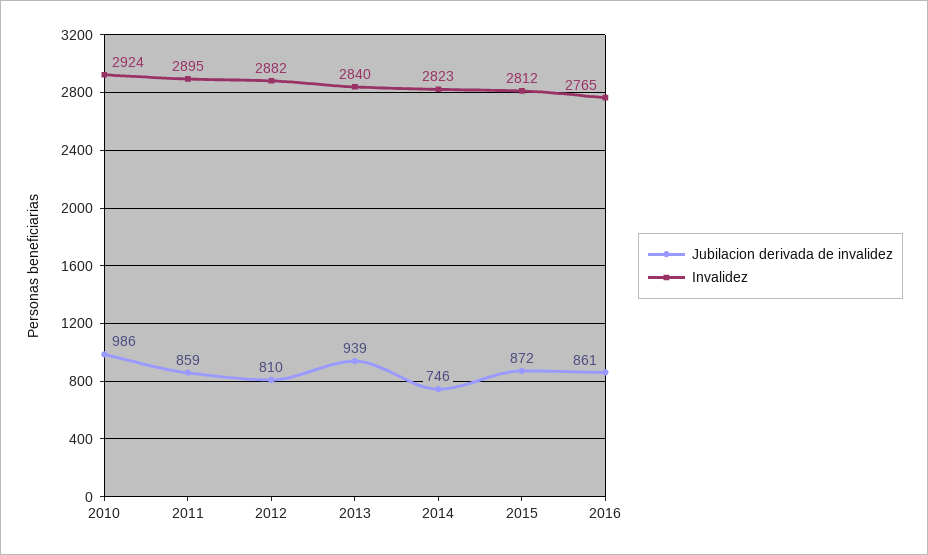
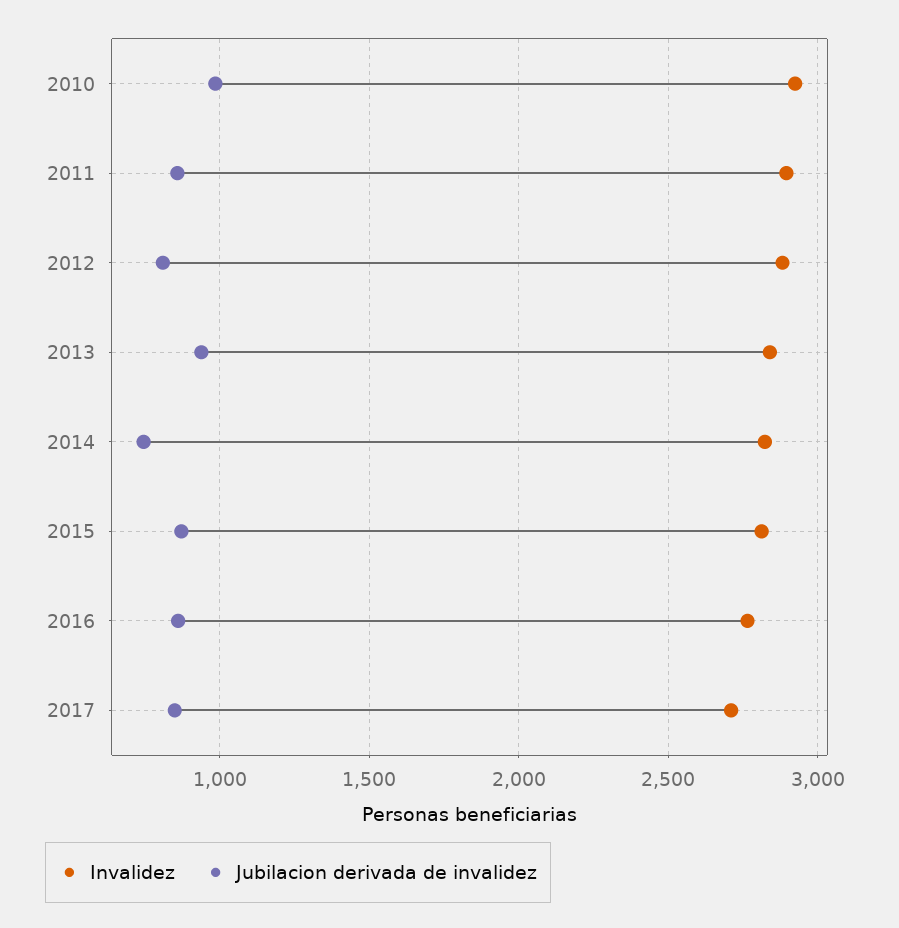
Invalidez, 2017: none -> 2700
Jubilacion derivada de invalidez, 2017: none -> 850

